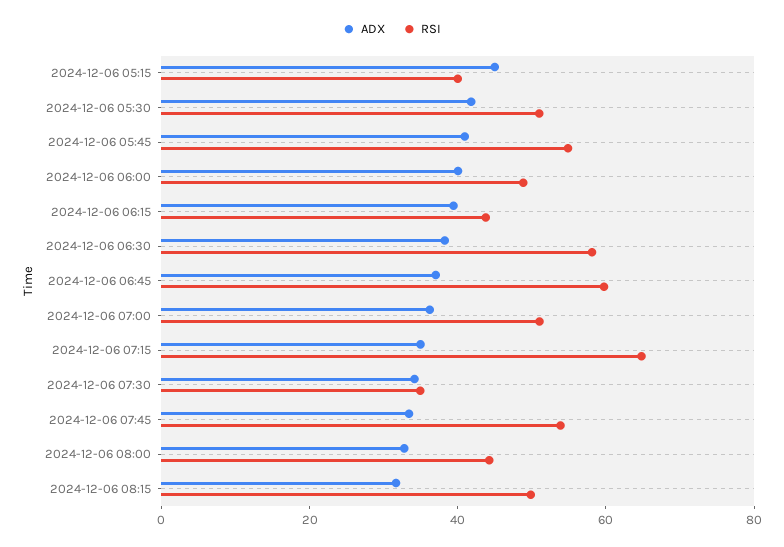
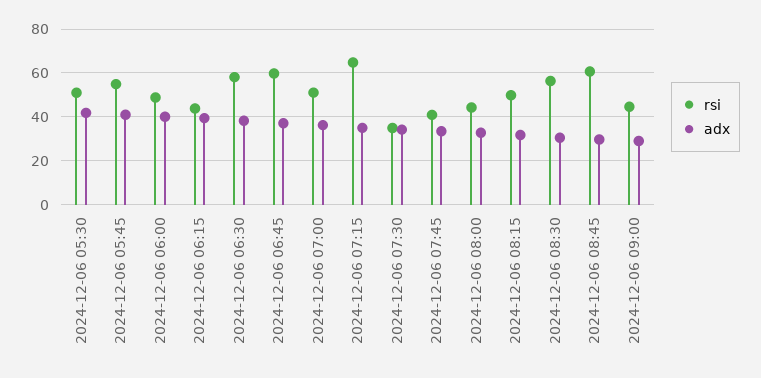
ADX, 2024-12-06 05:15: 45 -> none
RSI, 2024-12-06 05:15: 40 -> none
RSI, 2024-12-06 07:45: 55 -> 40
RSI, 2024-12-06 08:30: none -> 55
ADX, 2024-12-06 08:30: none -> 30
RSI, 2024-12-06 08:45: none -> 60
ADX, 2024-12-06 08:45: none -> 30
RSI, 2024-12-06 09:00: none -> 45
ADX, 2024-12-06 09:00: none -> 30

